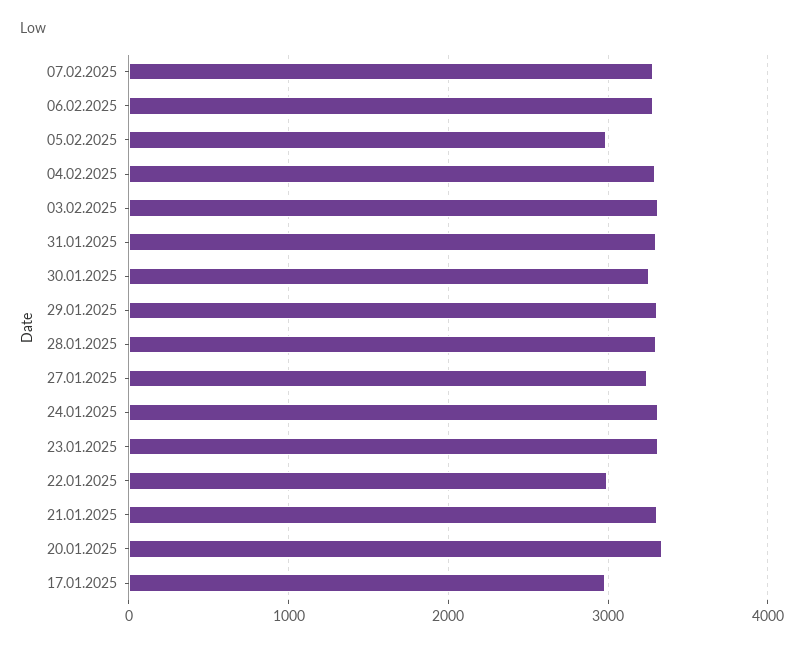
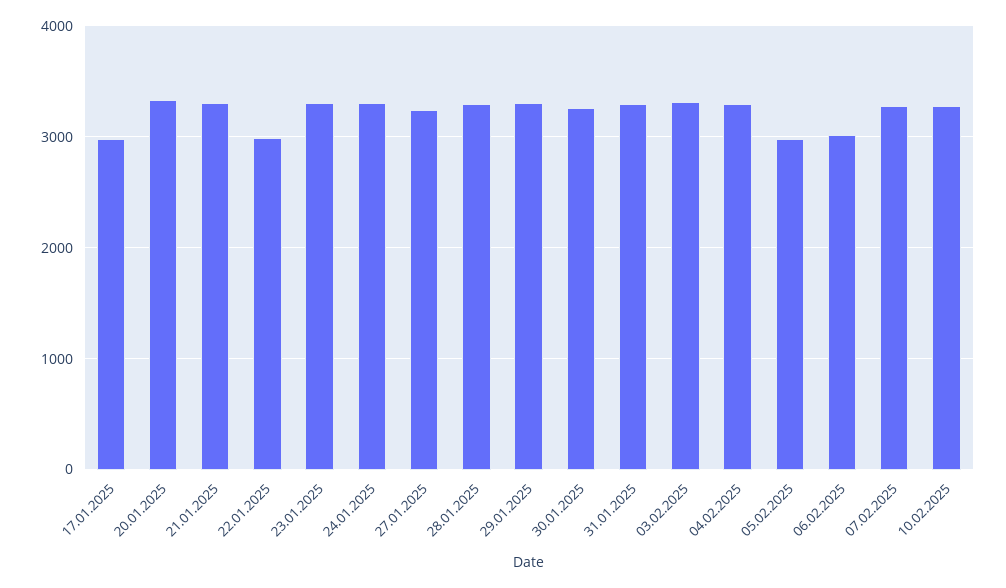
06.02.2025: 3300 -> 3000
10.02.2025: none -> 3300

